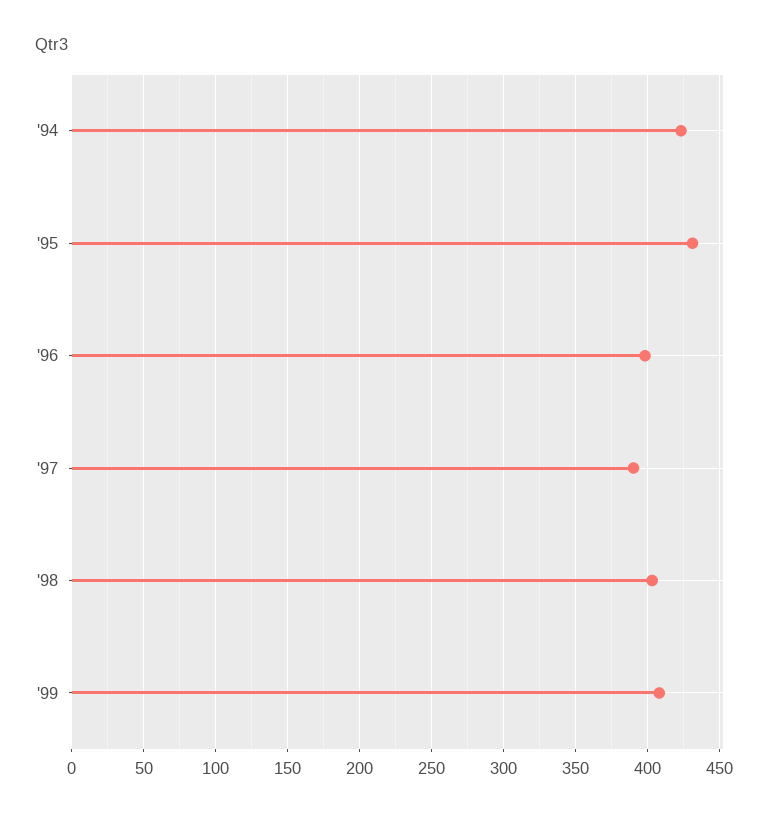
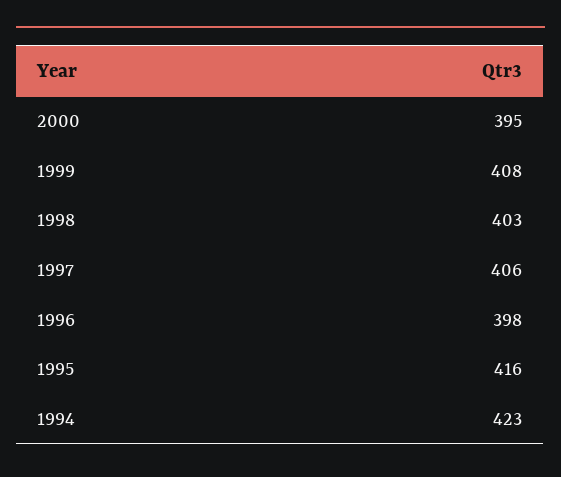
'95: 430 -> 416
'97: 390 -> 406
2000: none -> 395

